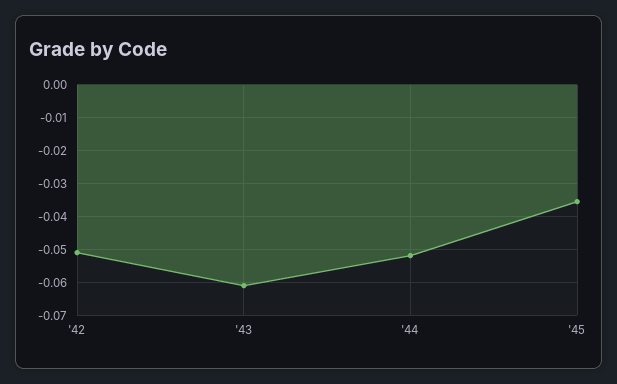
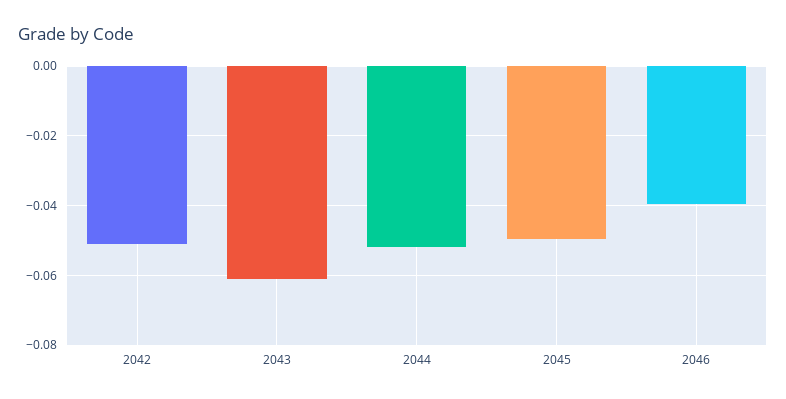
'45: -0.036 -> -0.05
2046: none -> -0.04

